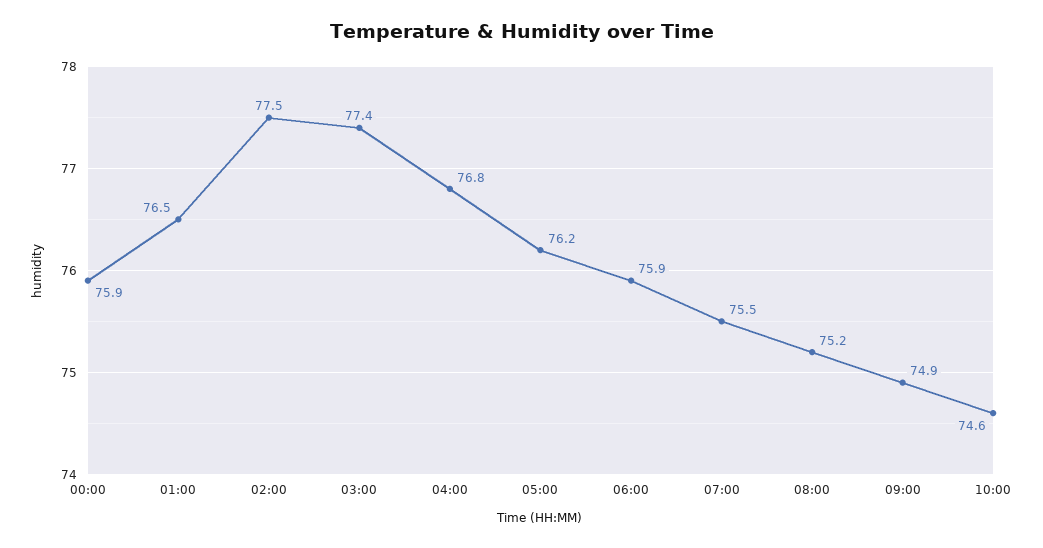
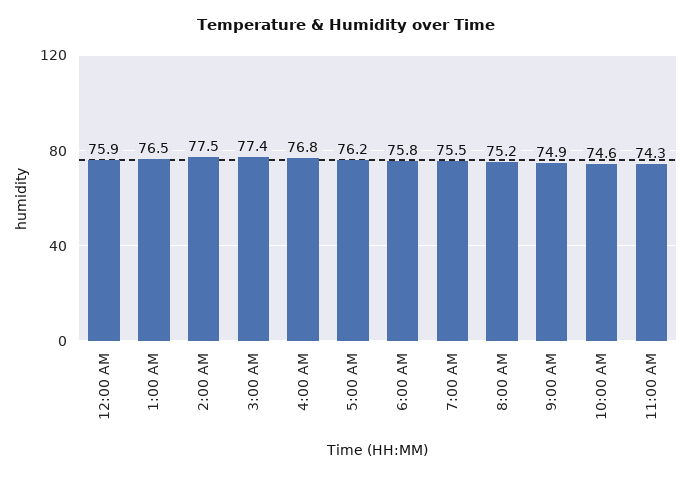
06:00: 75.9 -> 75.8
11:00 AM: none -> 74.3

